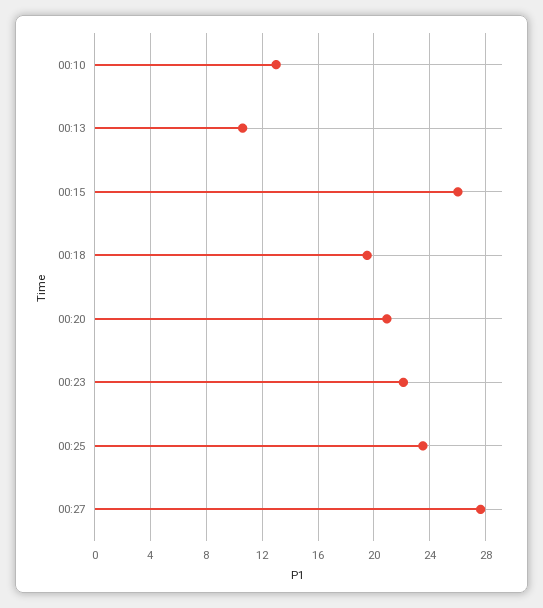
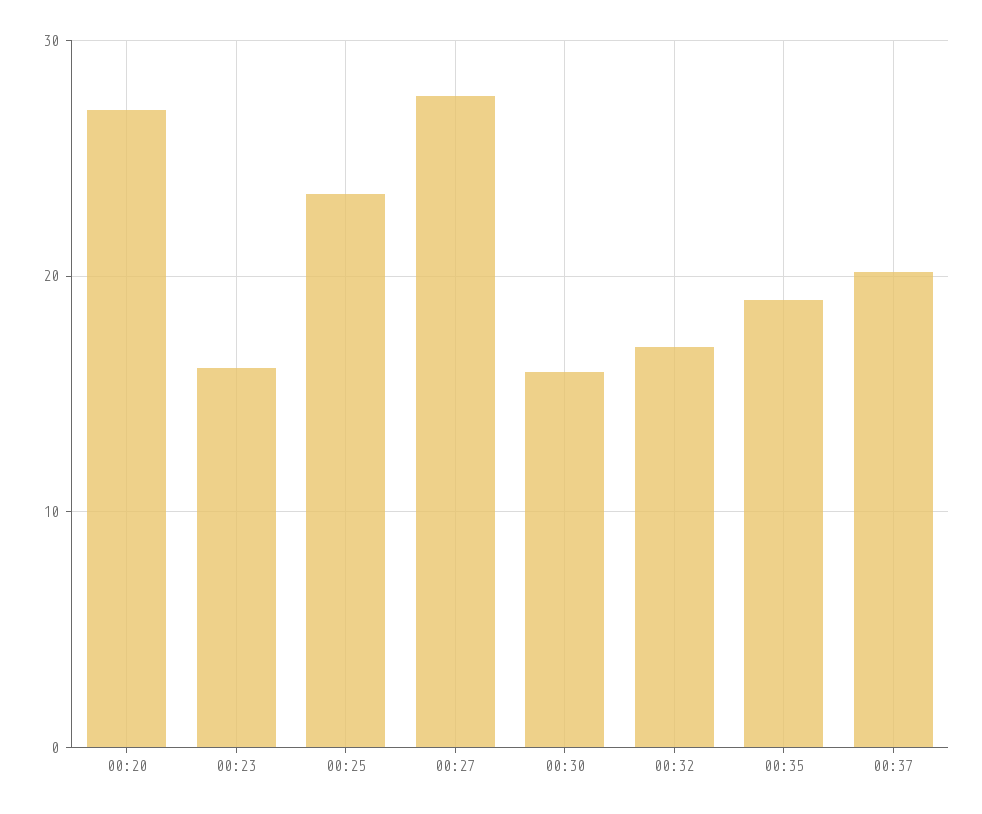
00:10: 13 -> none
00:13: 10.5 -> none
00:15: 26 -> none
00:18: 19.5 -> none
00:20: 21 -> 27
00:23: 22 -> 16
00:30: none -> 16
00:32: none -> 17
00:35: none -> 19
00:37: none -> 20

